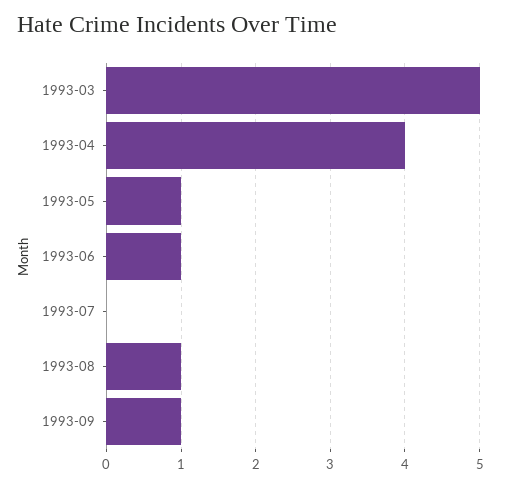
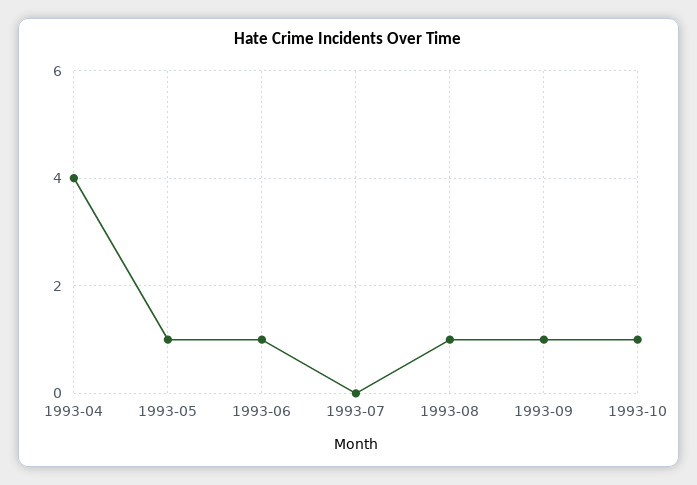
1993-03: 5 -> none
1993-10: none -> 1

